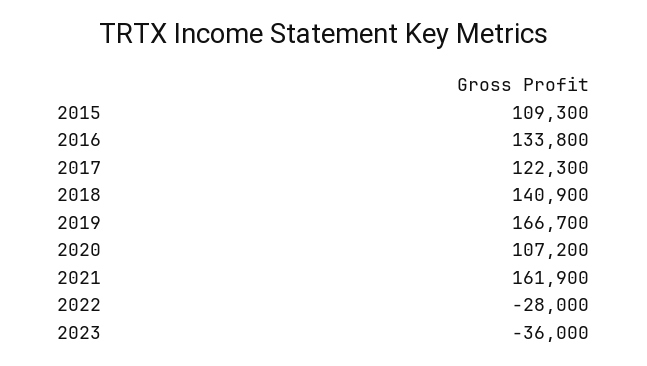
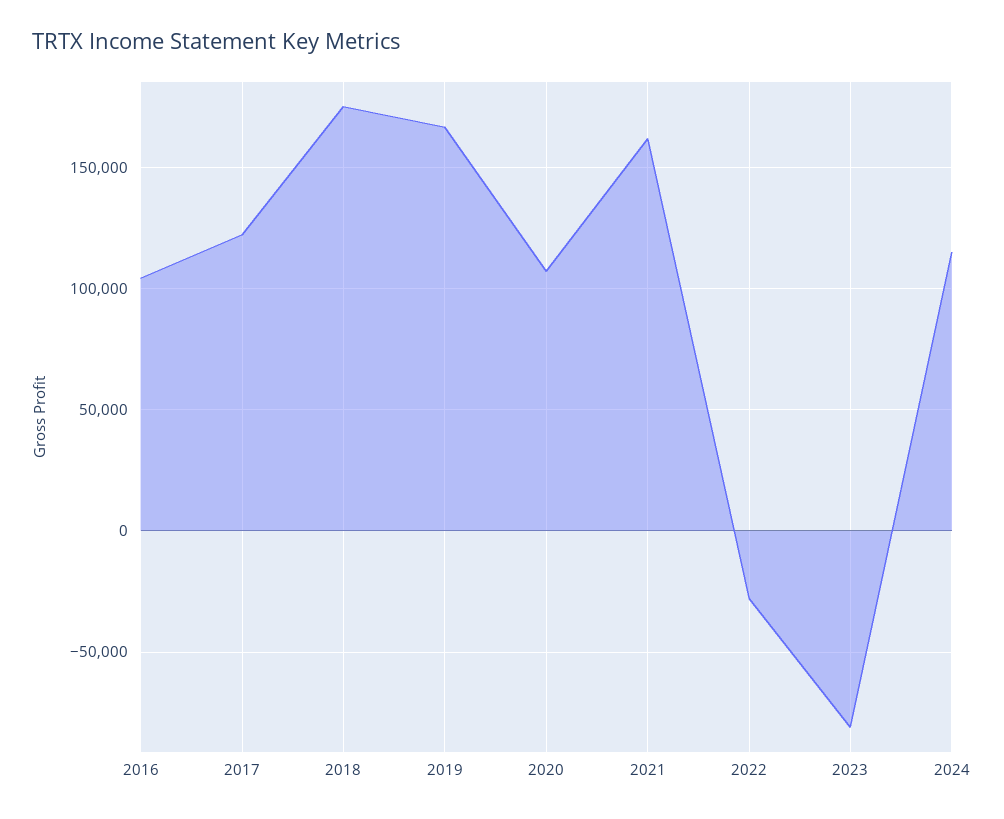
2015: 109300 -> none
2016: 133800 -> 105000
2018: 140900 -> 175000
2023: -36000 -> -80000
2024: none -> 115000

